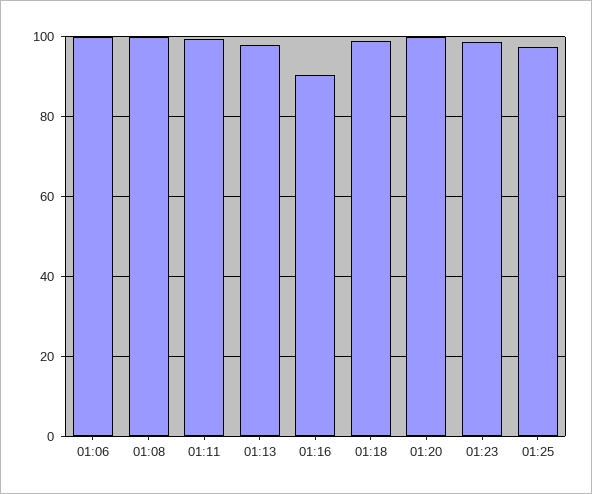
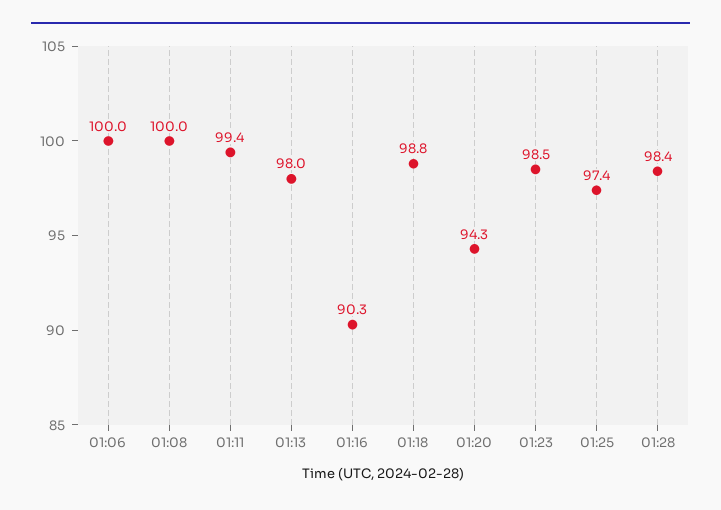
01:20: 100 -> 94.3
01:28: none -> 98.4

